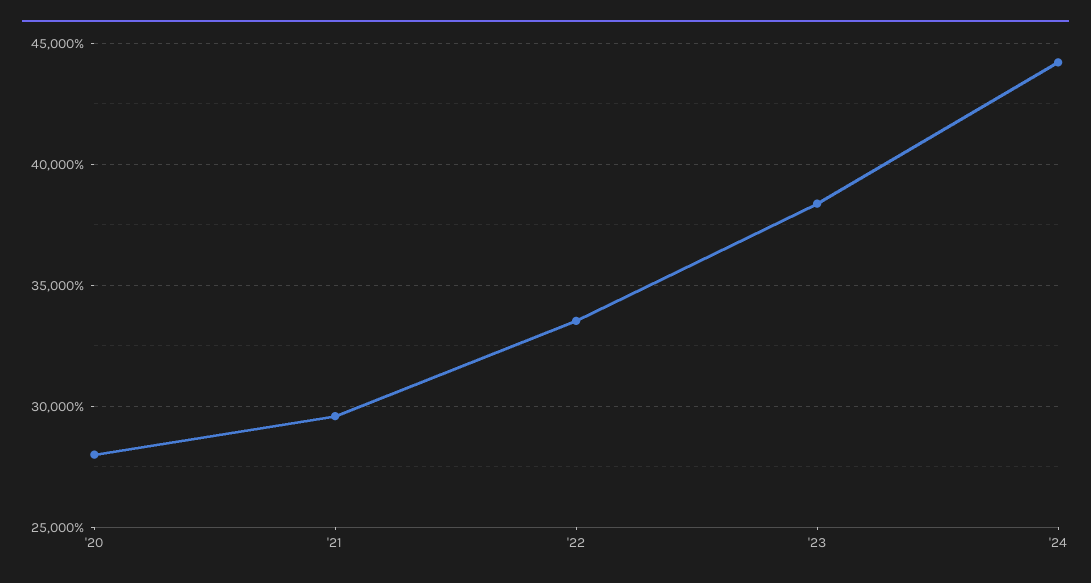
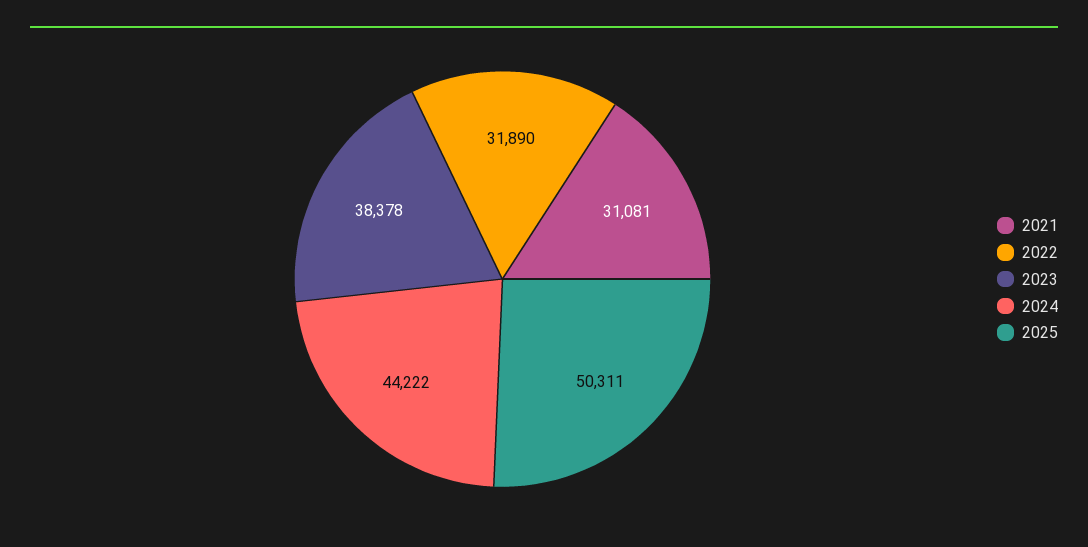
'20: 28000 -> none
'21: 29500 -> 31081
'22: 33500 -> 31890
2025: none -> 50311

